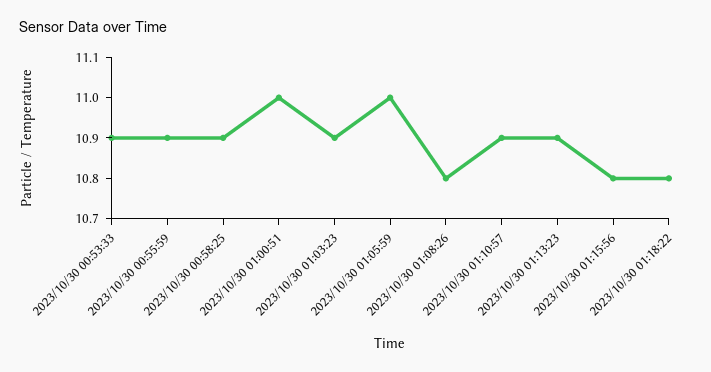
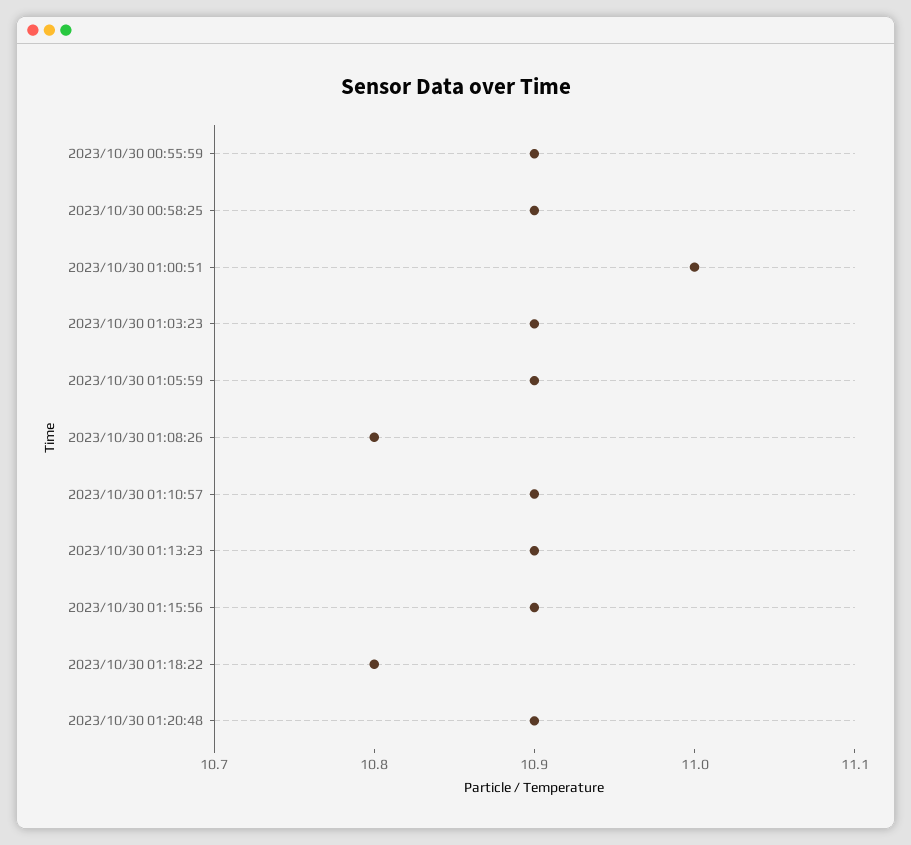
2023/10/30 00:53:33: 10.9 -> none
2023/10/30 01:05:59: 11 -> 10.9
2023/10/30 01:15:56: 10.8 -> 10.9
2023/10/30 01:20:48: none -> 10.9

